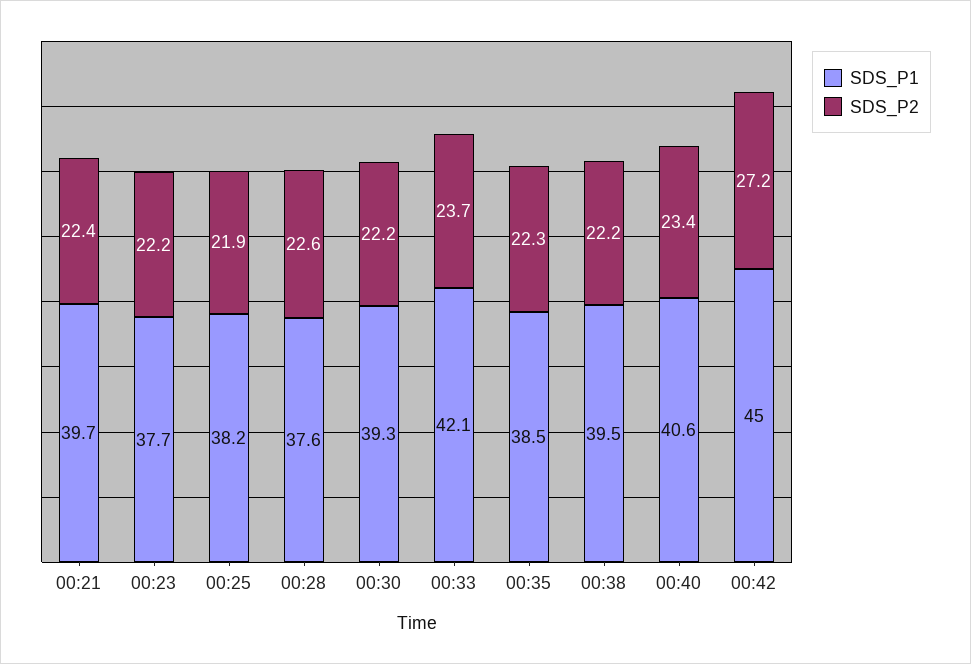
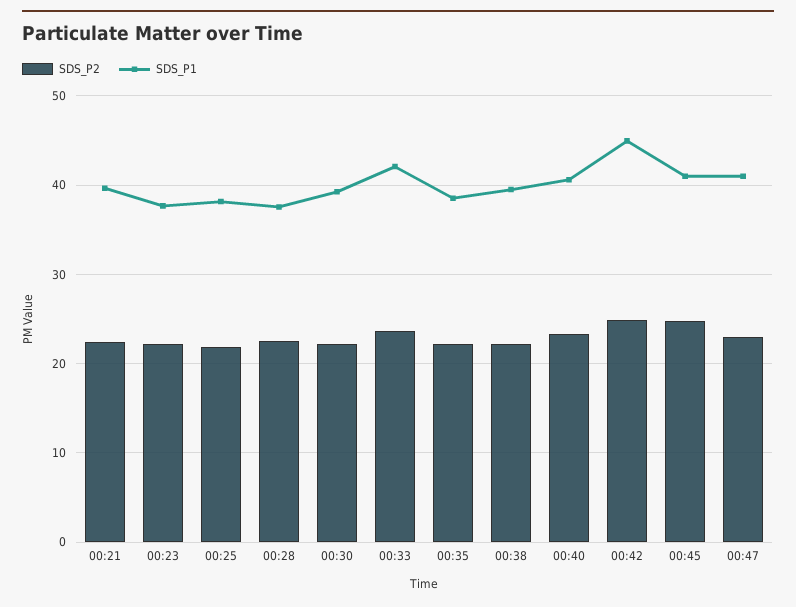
SDS_P2, 00:42: 27.2 -> 25
SDS_P2, 00:45: none -> 25
SDS_P1, 00:45: none -> 41
SDS_P2, 00:47: none -> 23
SDS_P1, 00:47: none -> 41

